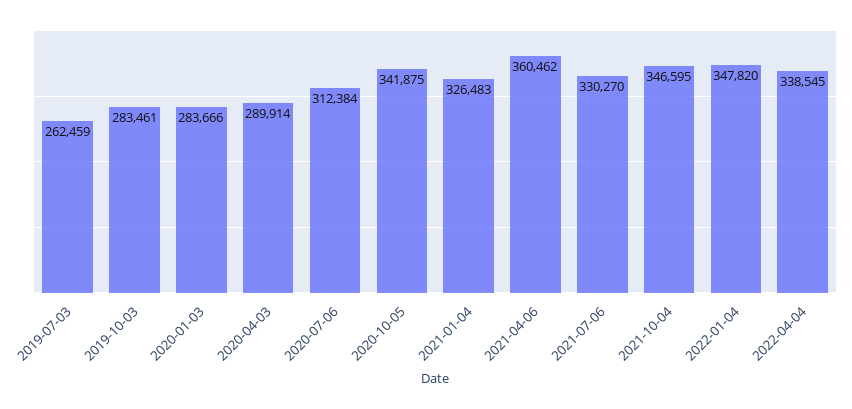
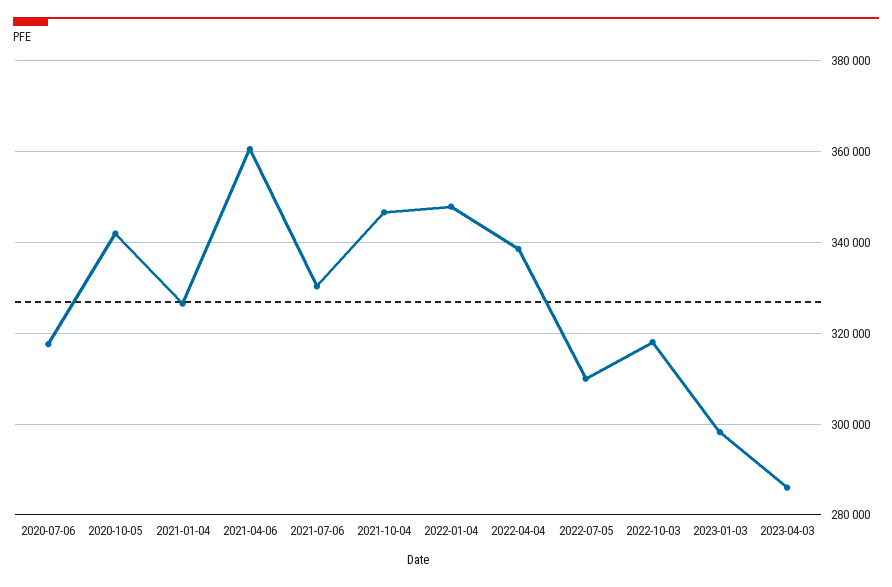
2019-07-03: 262459 -> none
2019-10-03: 283461 -> none
2020-01-03: 283666 -> none
2020-04-03: 289914 -> none
2020-07-06: 312384 -> 318000
2022-07-05: none -> 310000
2022-10-03: none -> 318000
2023-01-03: none -> 298000
2023-04-03: none -> 286000

